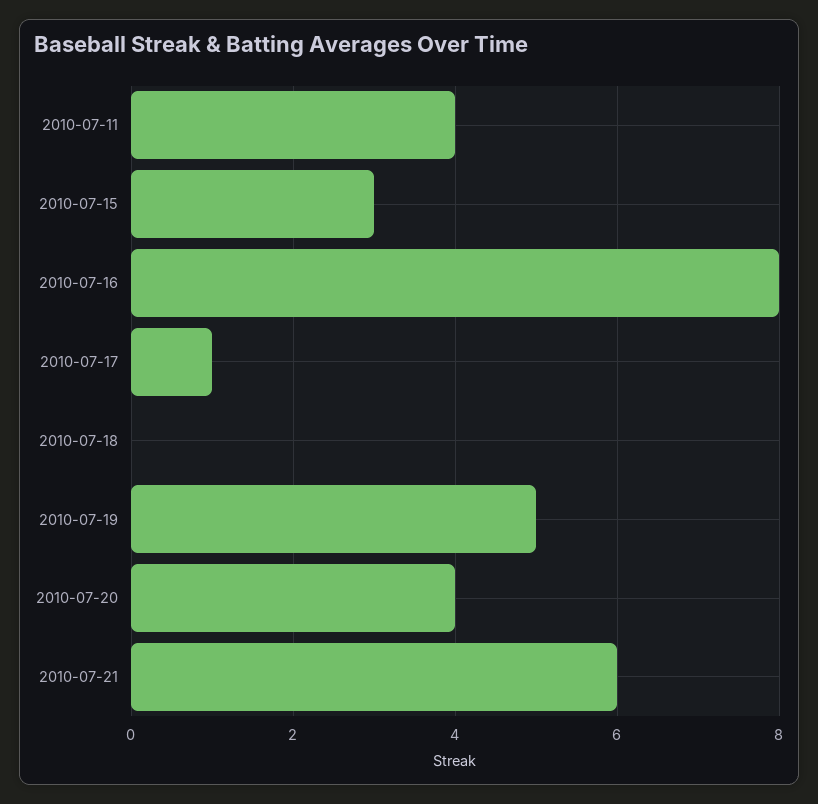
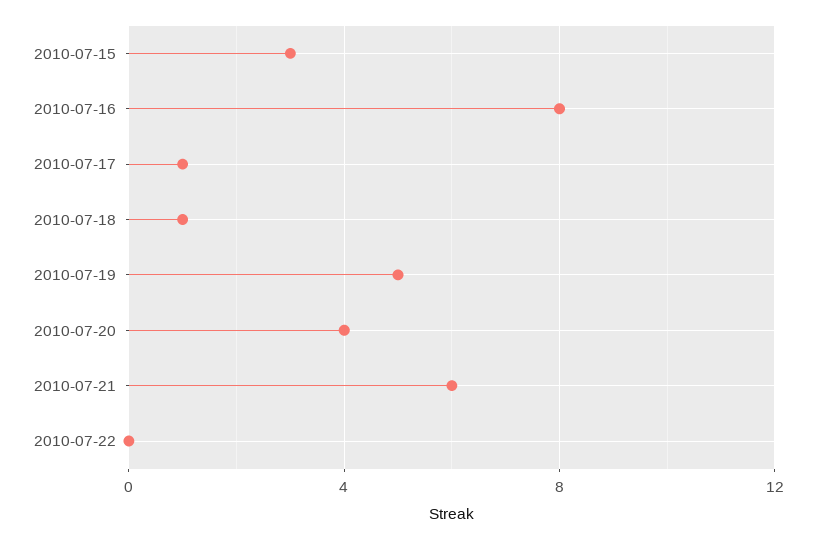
2010-07-11: 4 -> none
2010-07-18: 0 -> 1
2010-07-22: none -> 0

